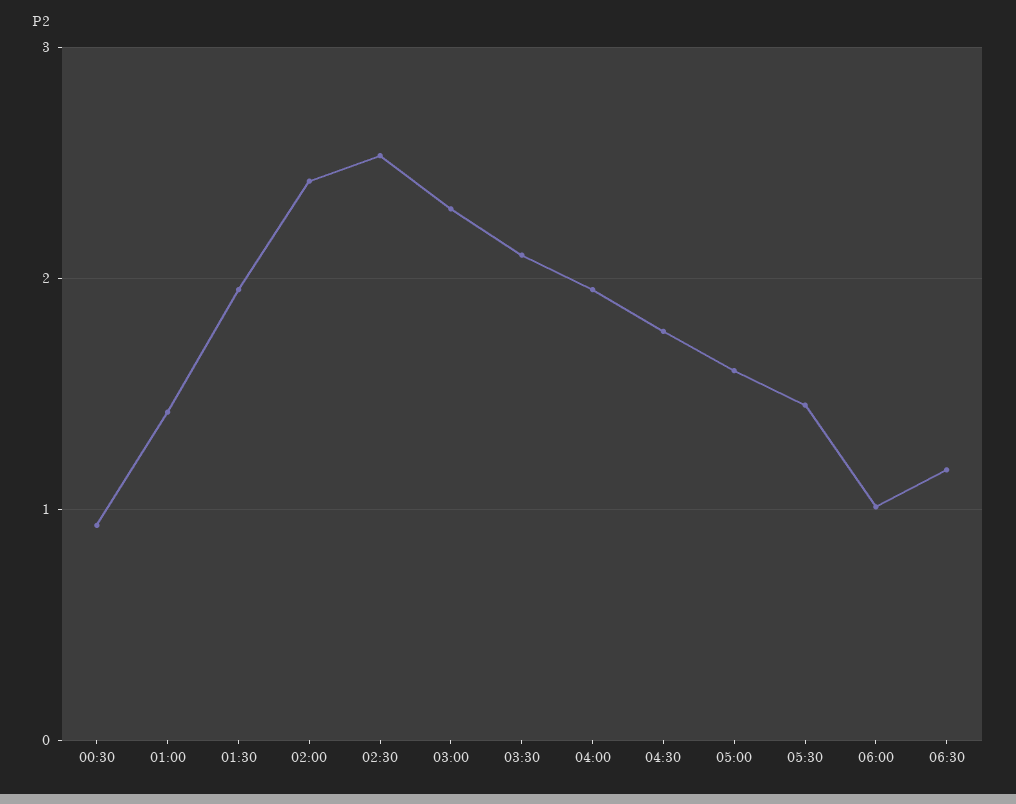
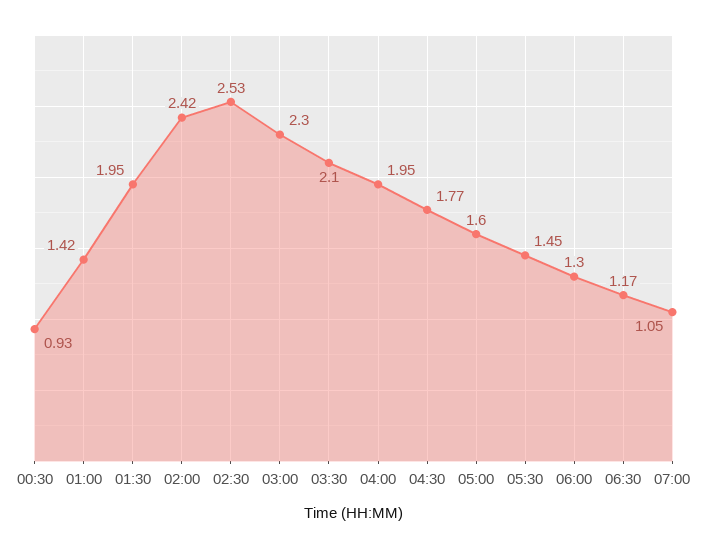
06:00: 1 -> 1.3
07:00: none -> 1.05

